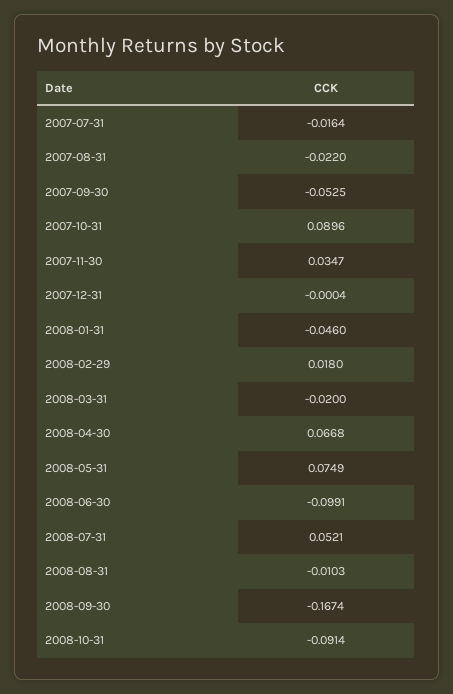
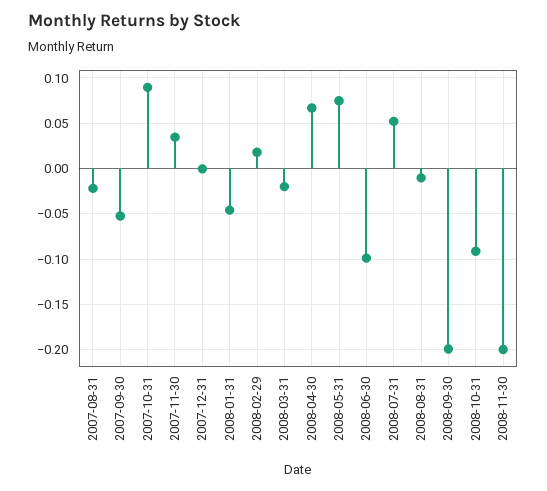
2007-07-31: -0.0164 -> none
2008-09-30: -0.1674 -> -0.2
2008-11-30: none -> -0.2

